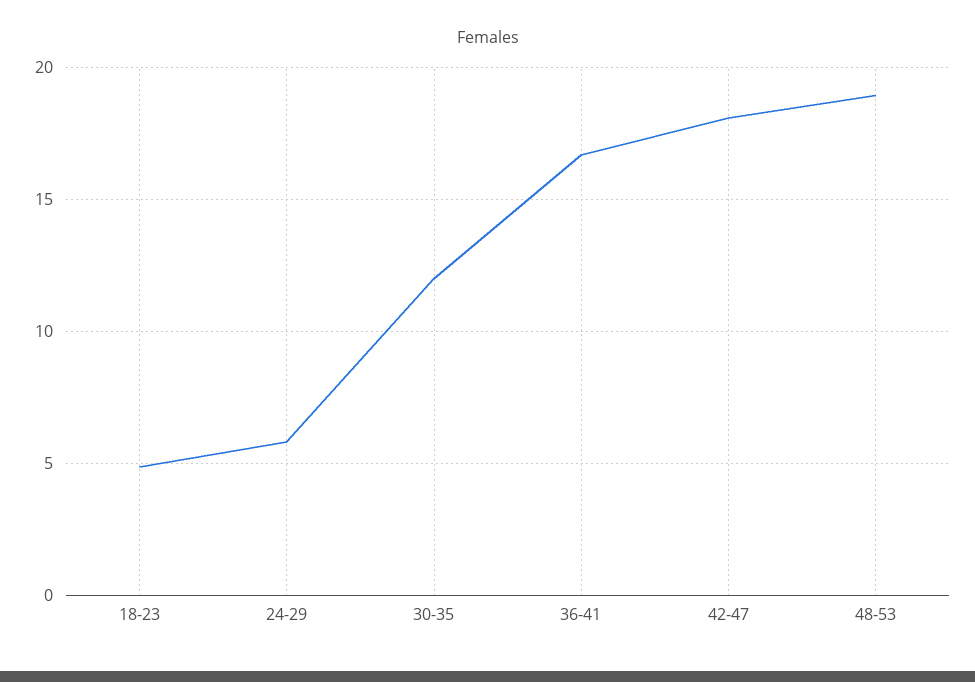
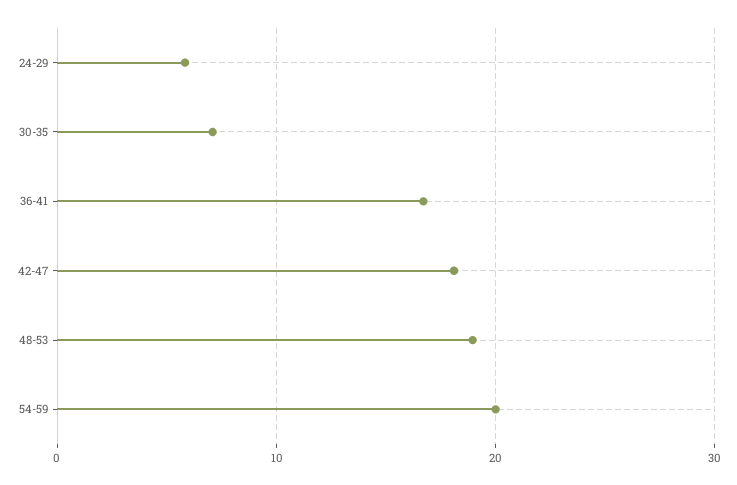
18-23: 5 -> none
30-35: 12 -> 7
54-59: none -> 20

